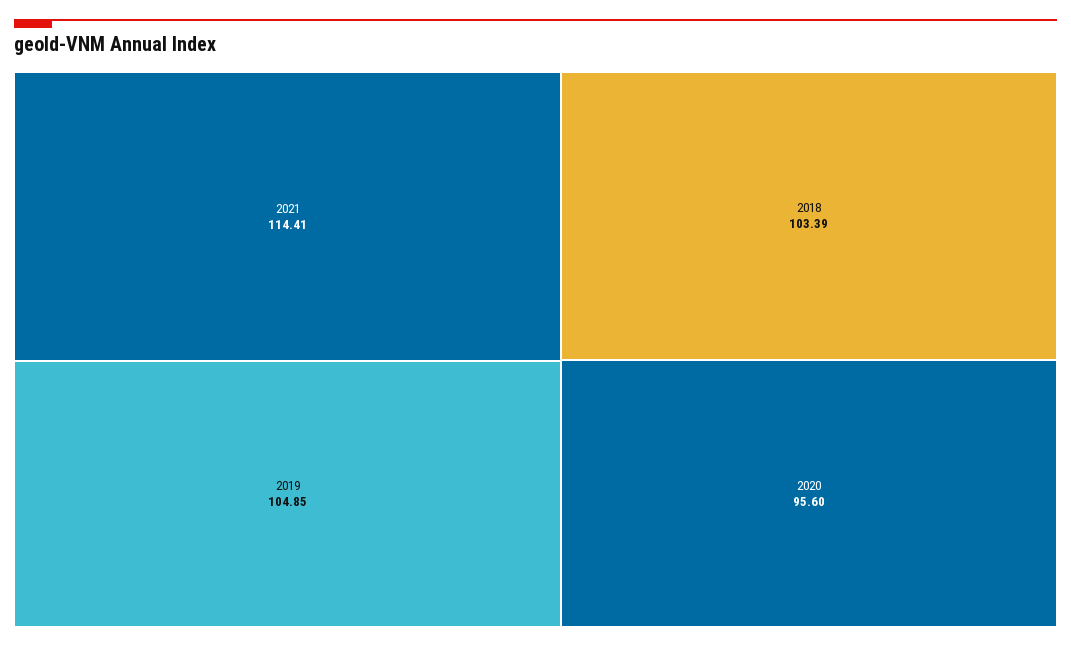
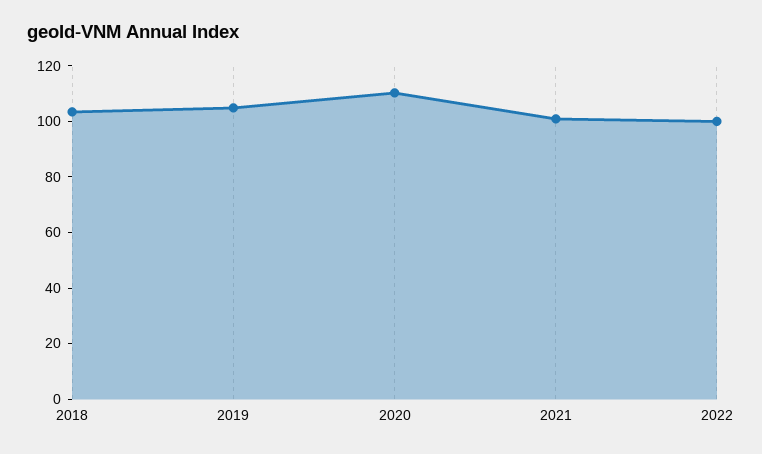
2021: 114.41 -> 100
2020: 95.6 -> 110
2022: none -> 100

